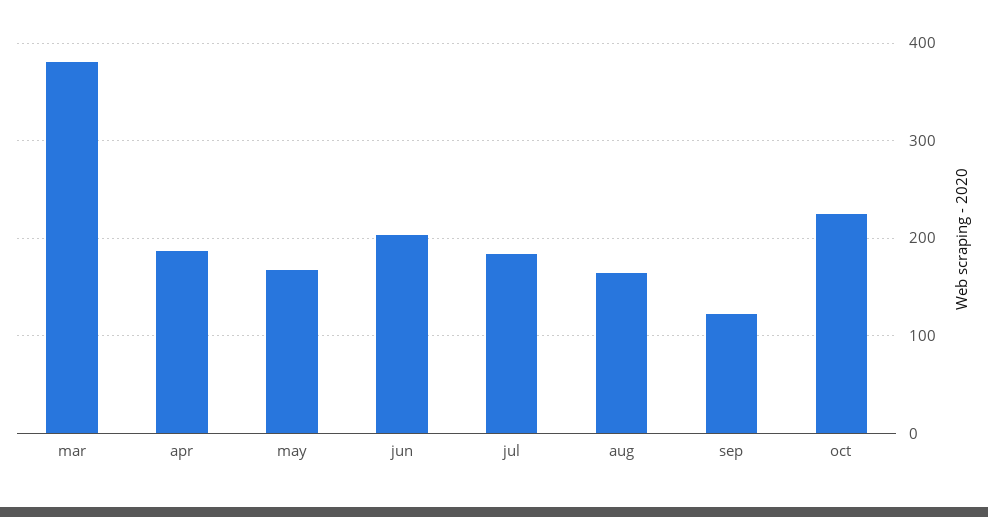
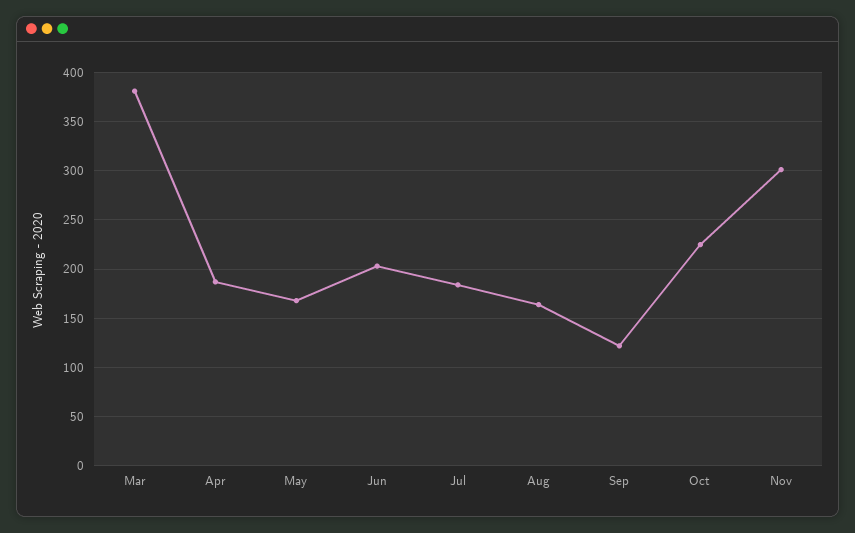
Nov: none -> 300

